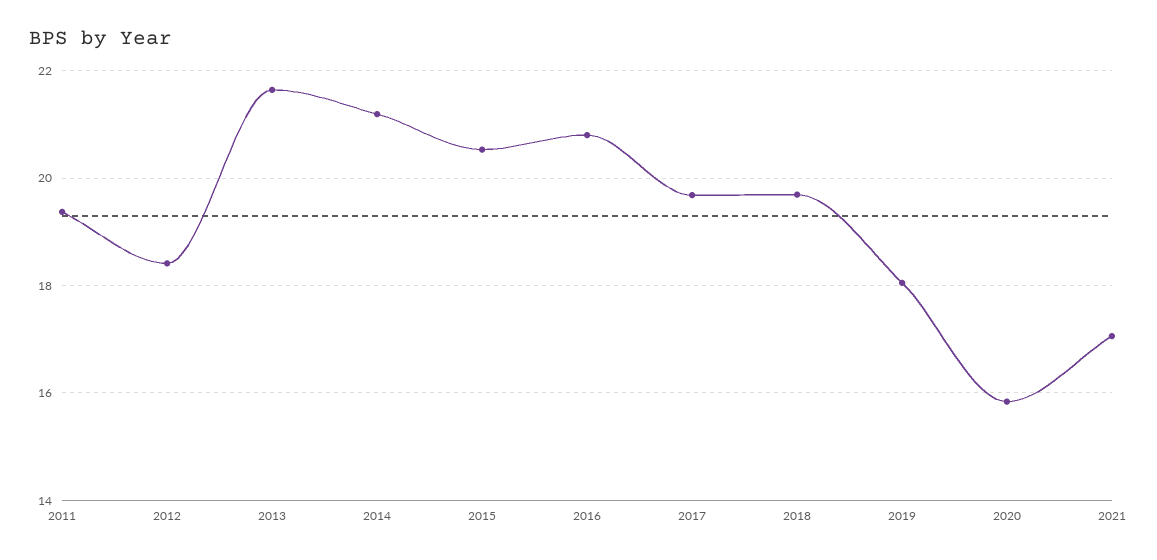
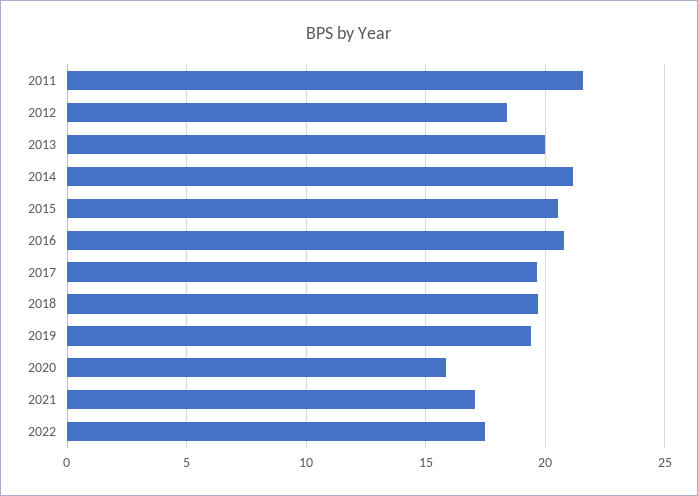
2011: 19.4 -> 21.5
2013: 21.6 -> 20
2019: 18 -> 19.5
2022: none -> 17.5

